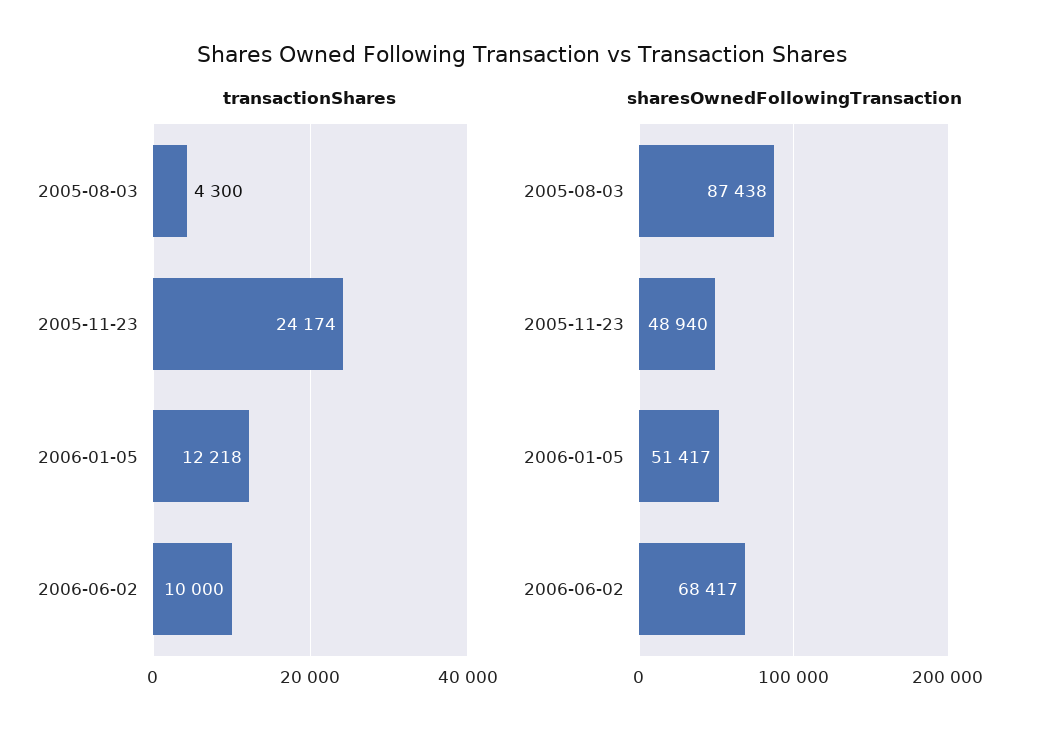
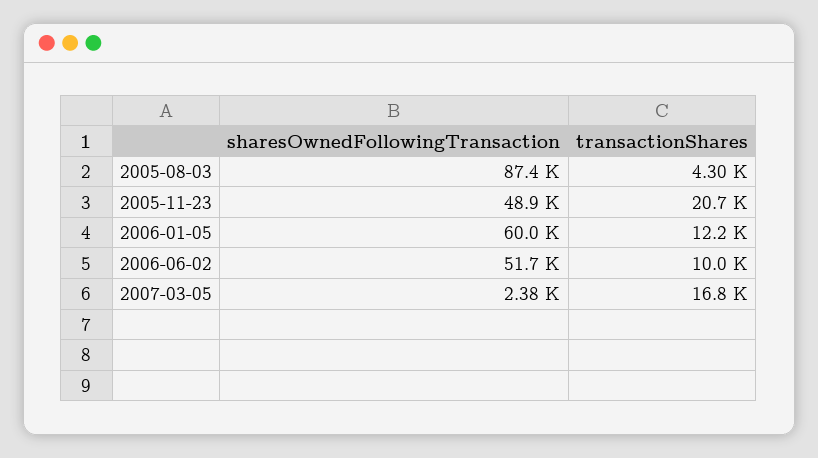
transactionShares, 2005-11-23: 24174 -> 20700
sharesOwnedFollowingTransaction, 2006-01-05: 51417 -> 60000
sharesOwnedFollowingTransaction, 2006-06-02: 68417 -> 51700
sharesOwnedFollowingTransaction, 2007-03-05: none -> 2380
transactionShares, 2007-03-05: none -> 16800

